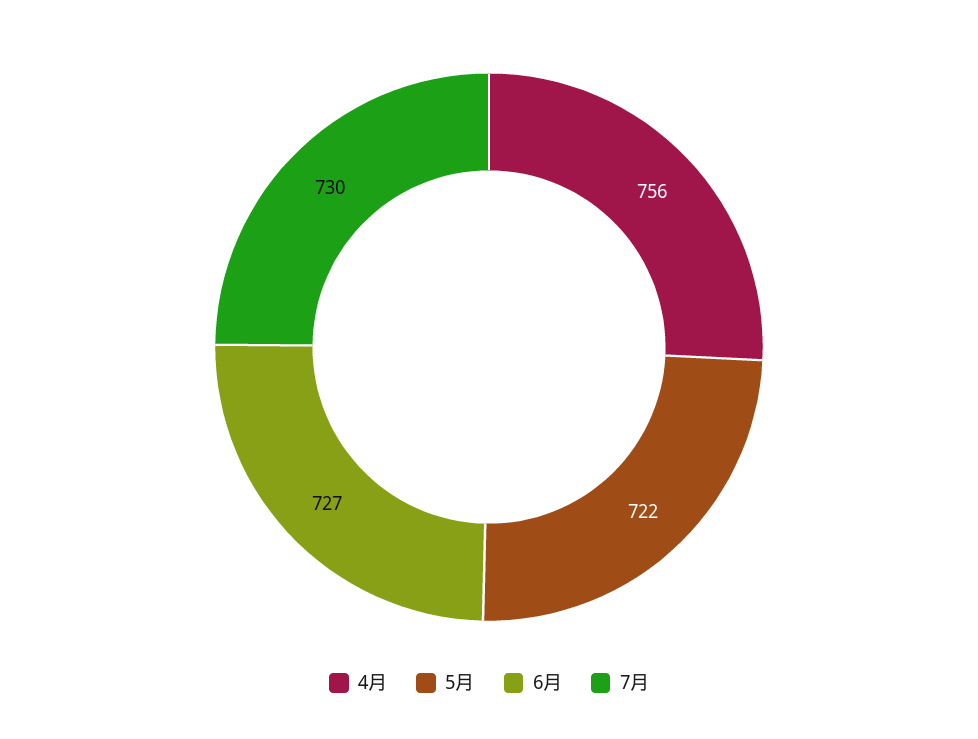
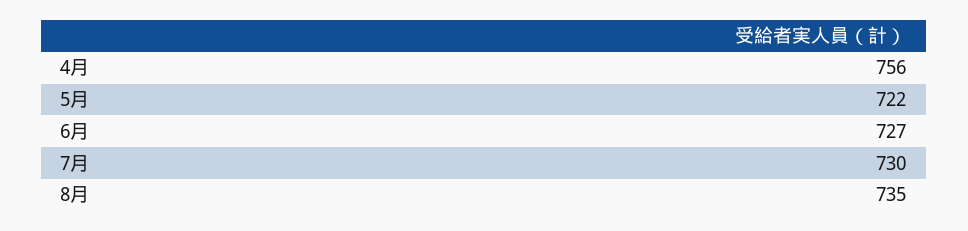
8月: none -> 735

